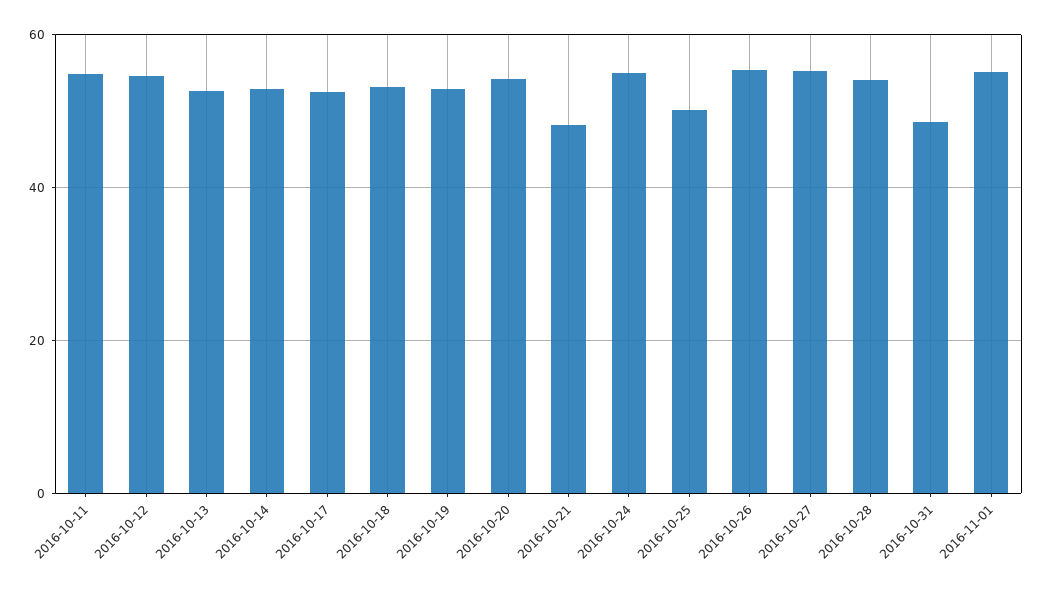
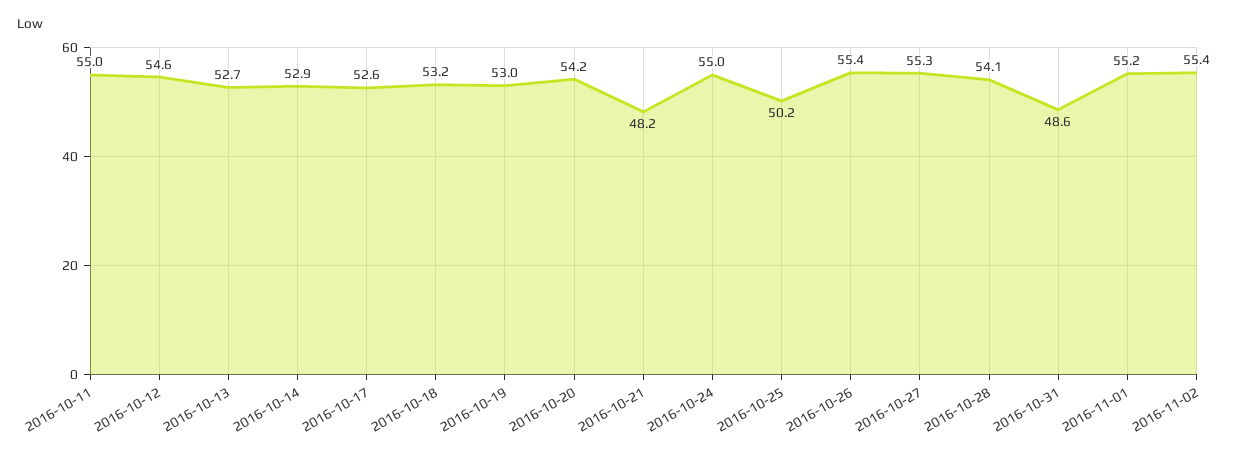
2016-11-02: none -> 55.4

